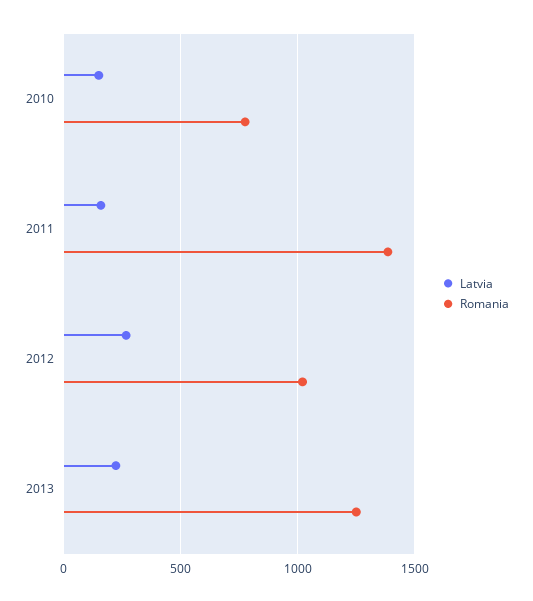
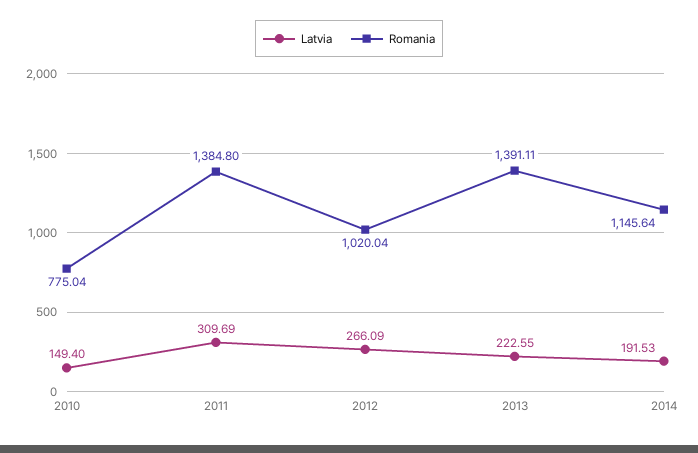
Latvia, 2011: 150 -> 309.69
Romania, 2013: 1250 -> 1391.11
Latvia, 2014: none -> 191.53
Romania, 2014: none -> 1145.64

